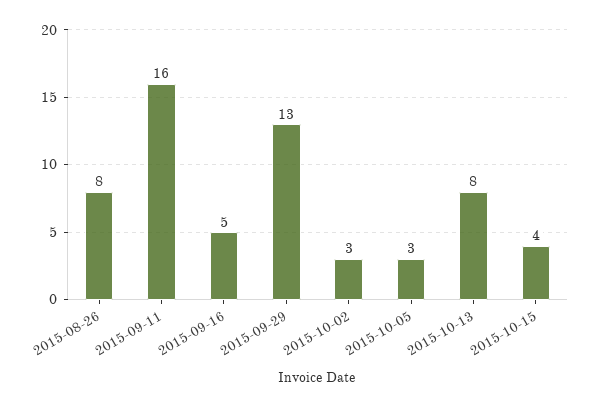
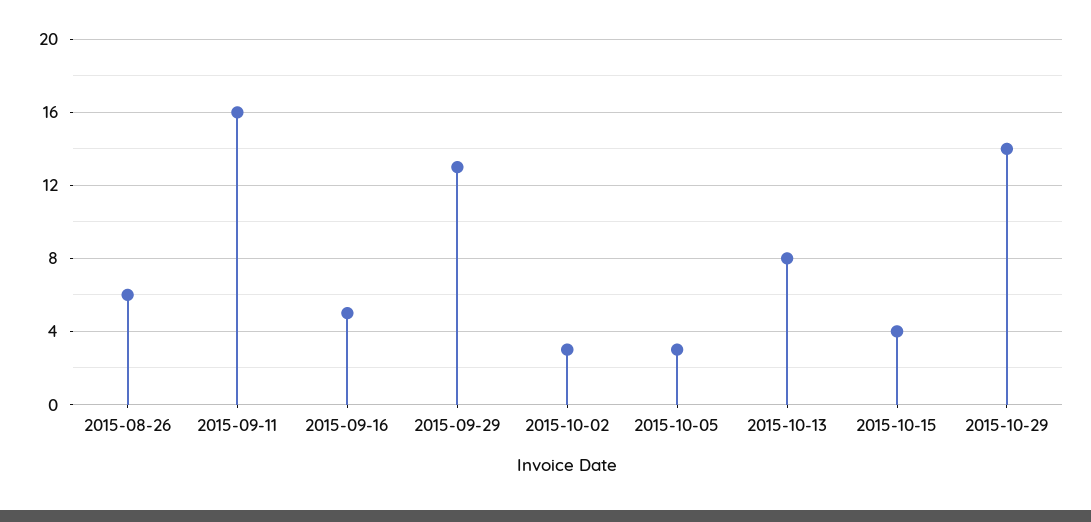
2015-08-26: 8 -> 6
2015-10-29: none -> 14

